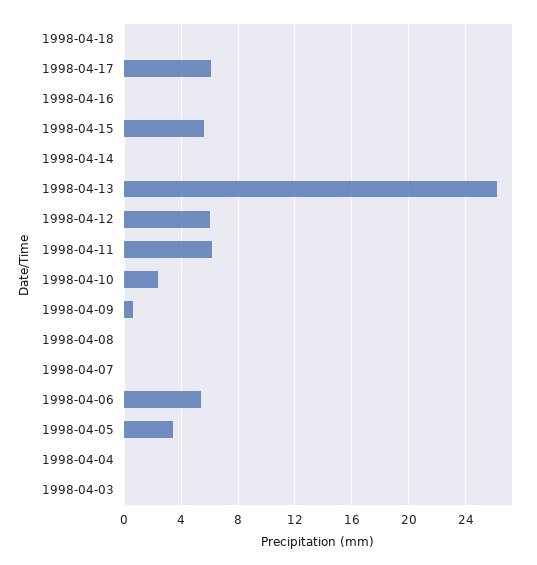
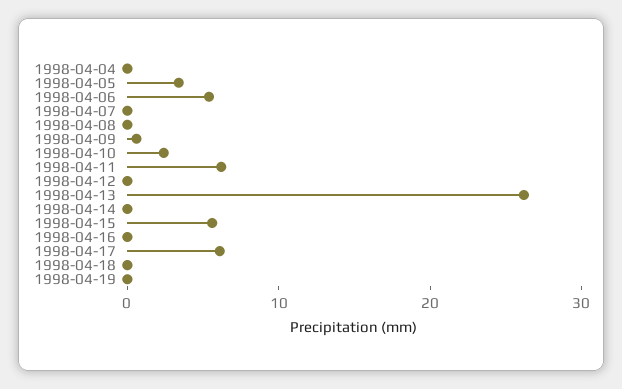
1998-04-12: 6 -> 0
1998-04-03: 0 -> none
1998-04-19: none -> 0

